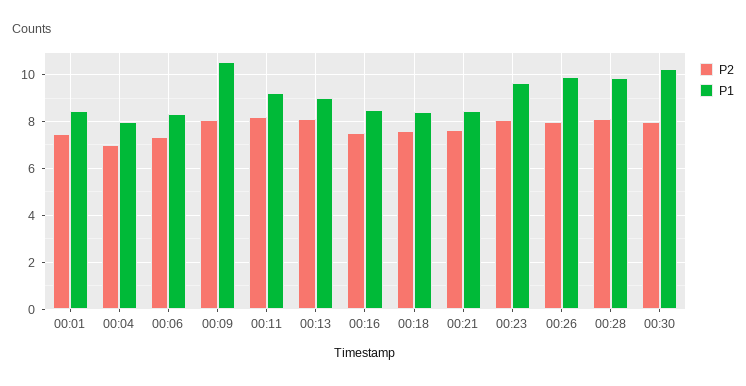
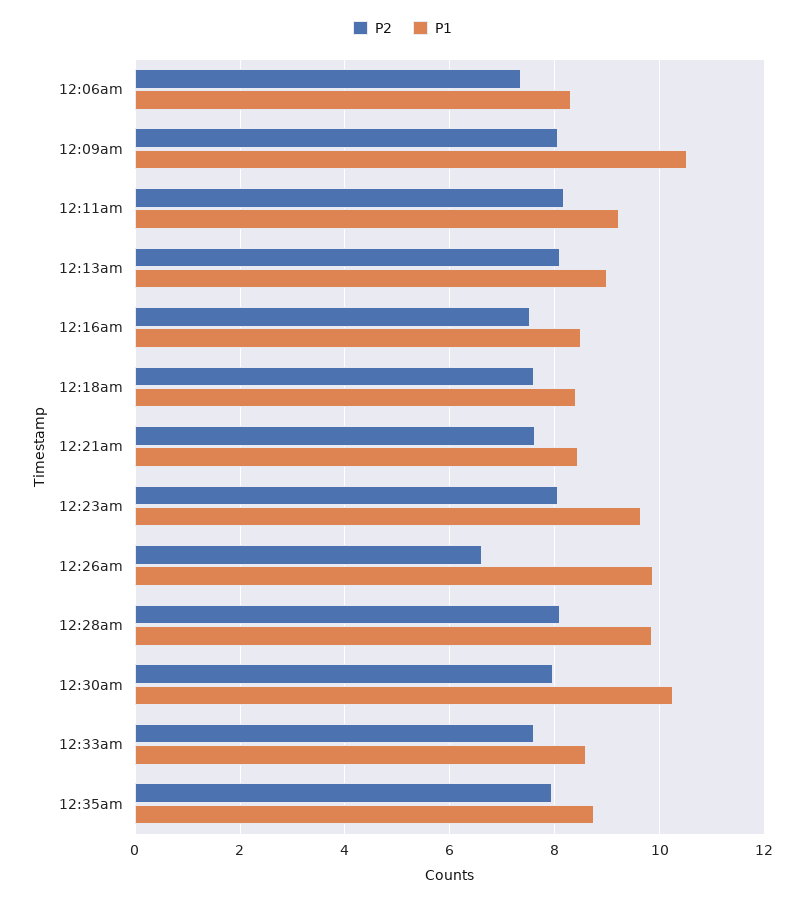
P2, 00:01: 7.5 -> none
P1, 00:01: 8.5 -> none
P2, 00:04: 7 -> none
P1, 00:04: 8 -> none
P2, 00:26: 8 -> 6.6
P2, 12:33am: none -> 7.6
P1, 12:33am: none -> 8.6
P2, 12:35am: none -> 8
P1, 12:35am: none -> 8.8

